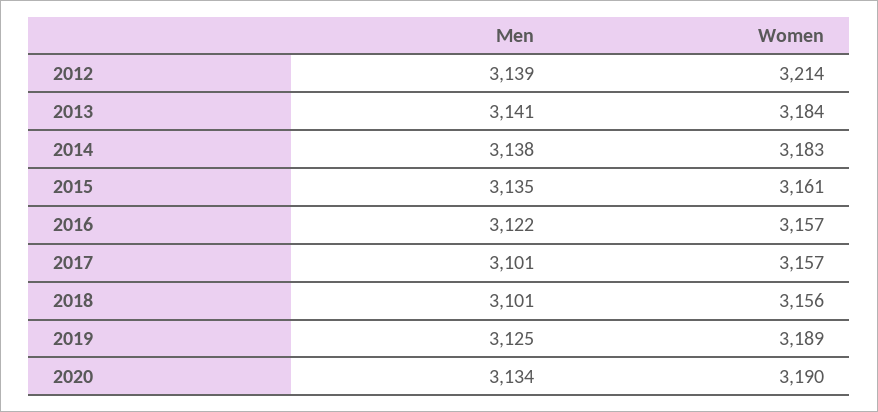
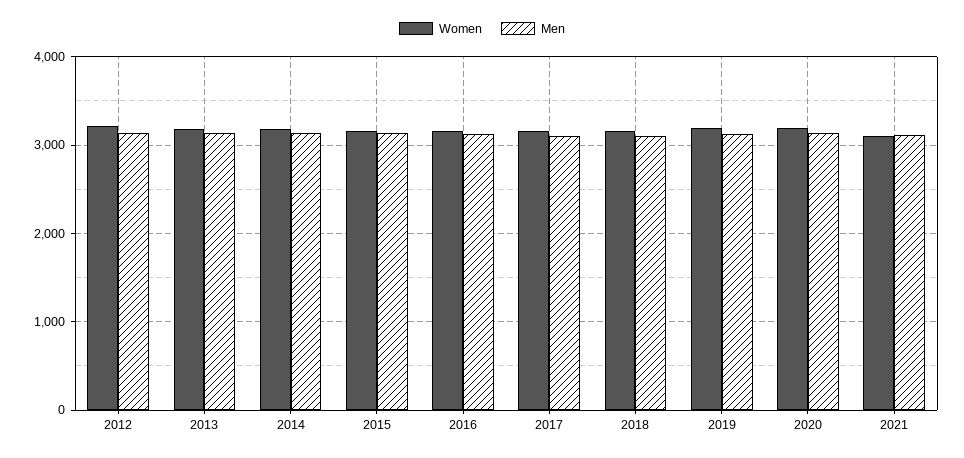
Women, 2021: none -> 3100
Men, 2021: none -> 3100

